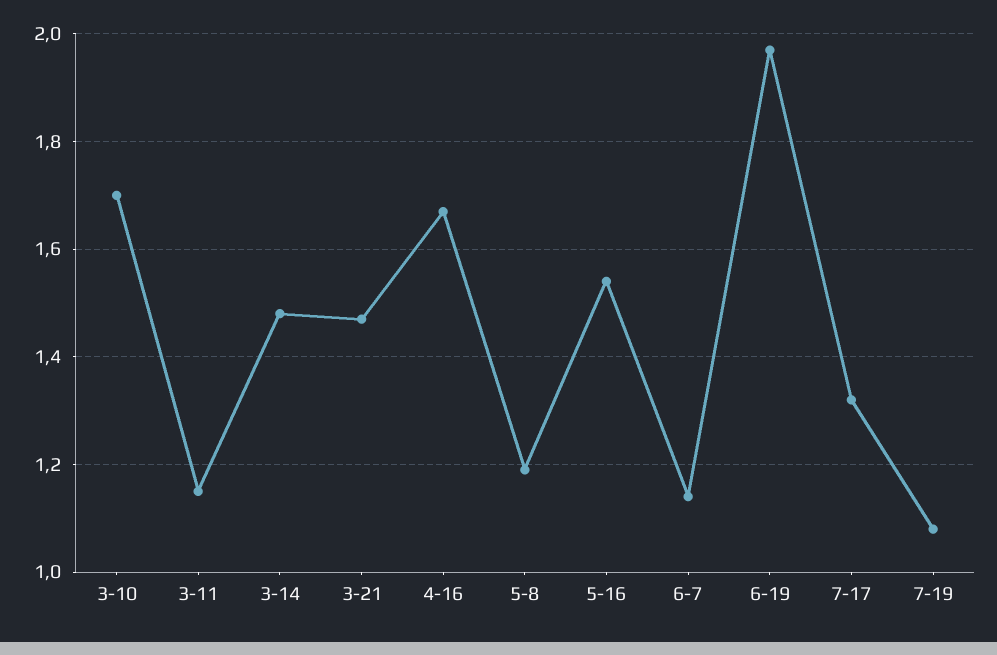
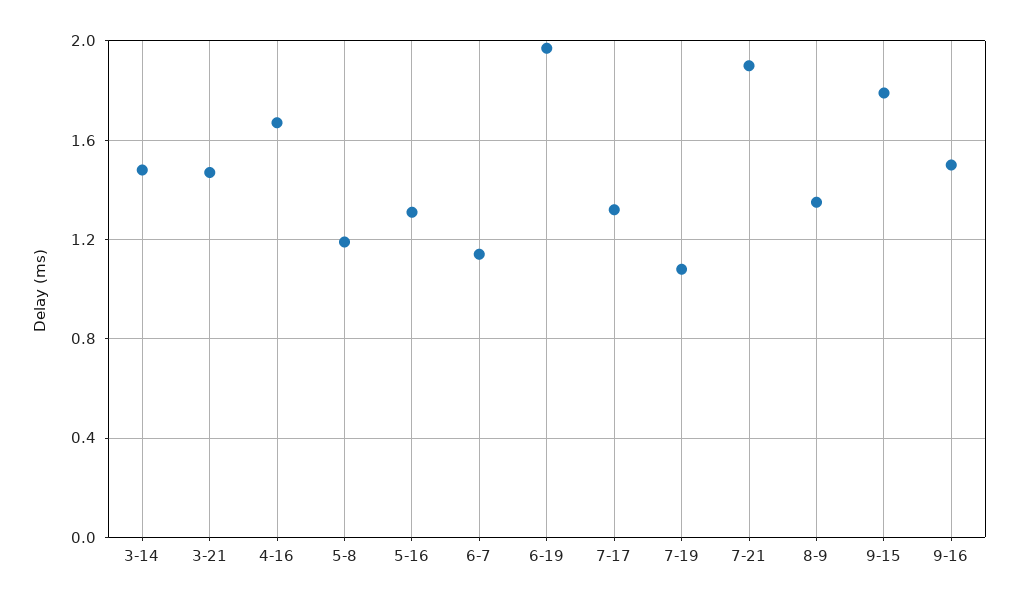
3-10: 1.7 -> none
3-11: 1.15 -> none
5-16: 1.55 -> 1.3
7-21: none -> 1.9
8-9: none -> 1.35
9-15: none -> 1.8
9-16: none -> 1.5

